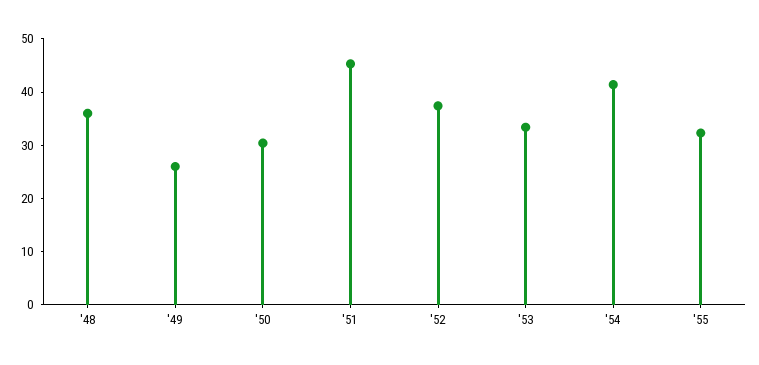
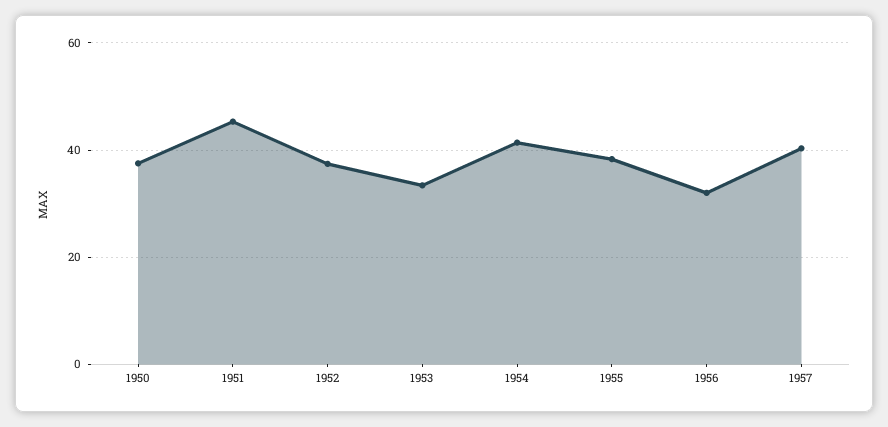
'48: 36 -> none
'49: 26 -> none
'50: 30 -> 38
'55: 32 -> 38
1956: none -> 32
1957: none -> 40

